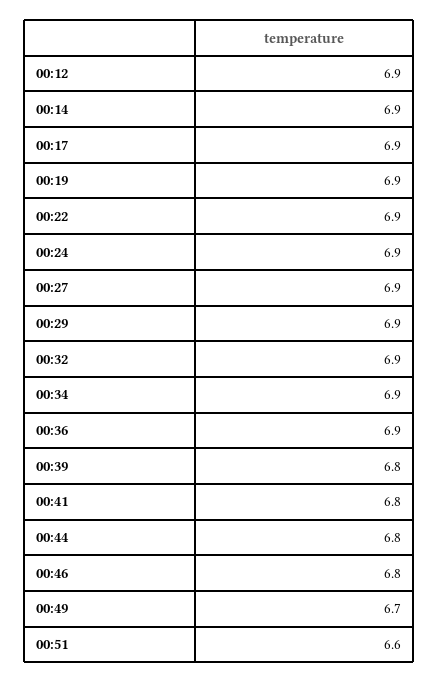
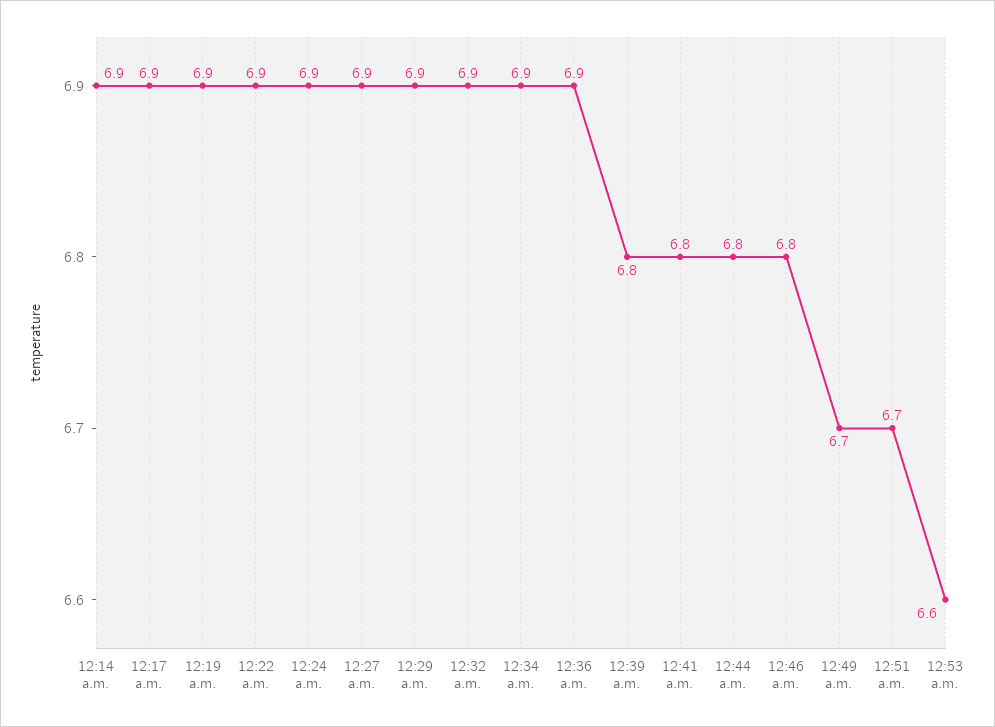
00:12: 6.9 -> none
00:51: 6.6 -> 6.7
12:53 a.m.: none -> 6.6

